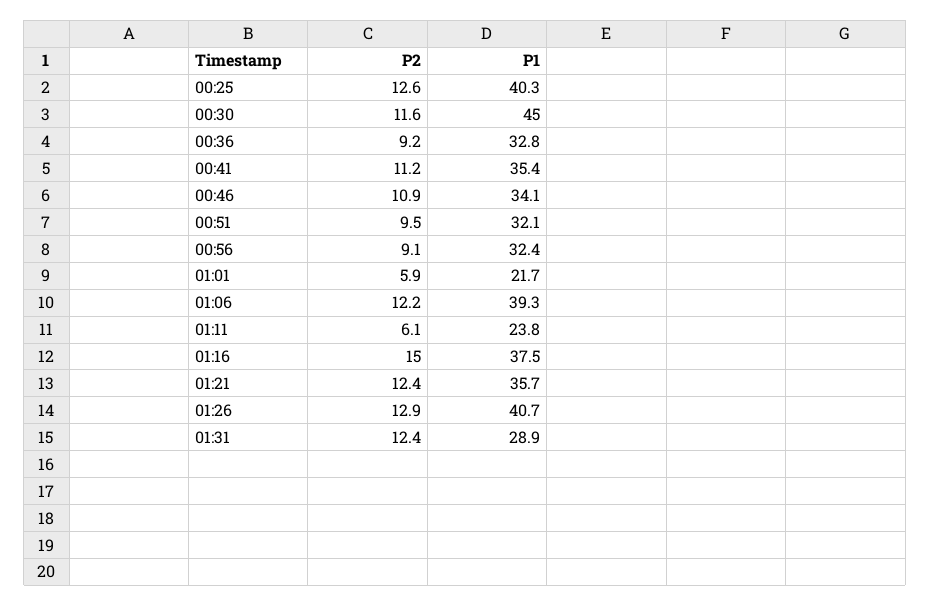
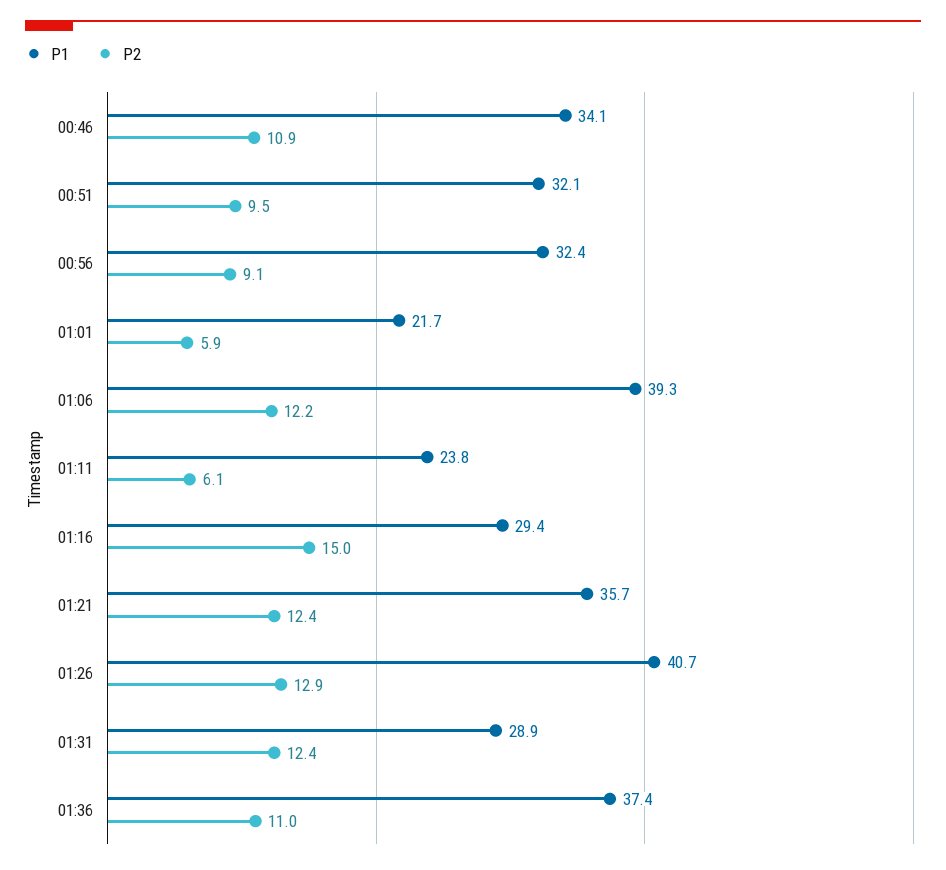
P2, 00:25: 12.6 -> none
P1, 00:25: 40.3 -> none
P2, 00:30: 11.6 -> none
P1, 00:30: 45 -> none
P2, 00:36: 9.2 -> none
P1, 00:36: 32.8 -> none
P2, 00:41: 11.2 -> none
P1, 00:41: 35.4 -> none
P1, 01:16: 37.5 -> 29.4
P1, 01:36: none -> 37.4
P2, 01:36: none -> 11

